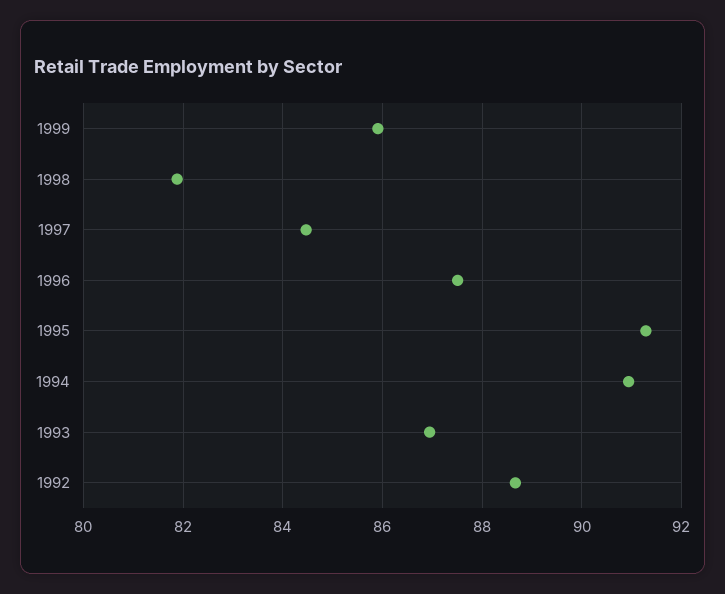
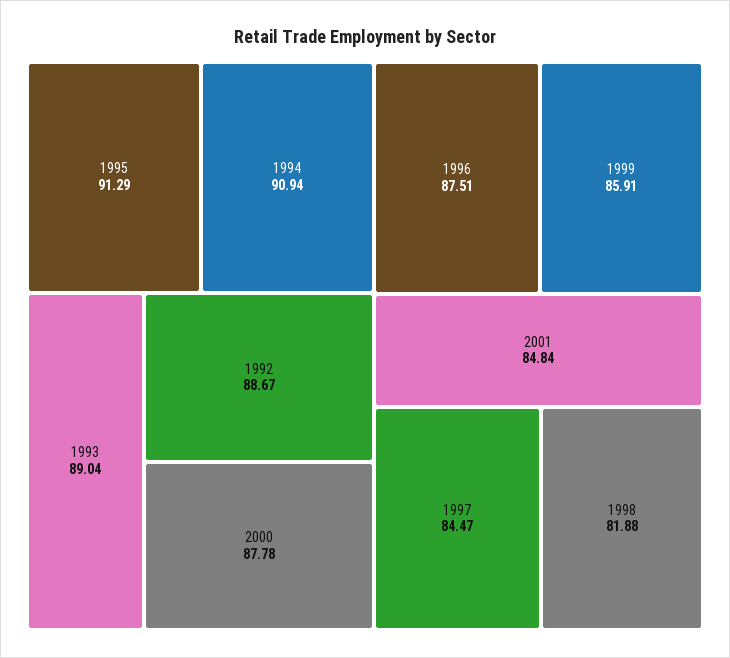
1993: 87 -> 89.04
2000: none -> 87.78
2001: none -> 84.84

